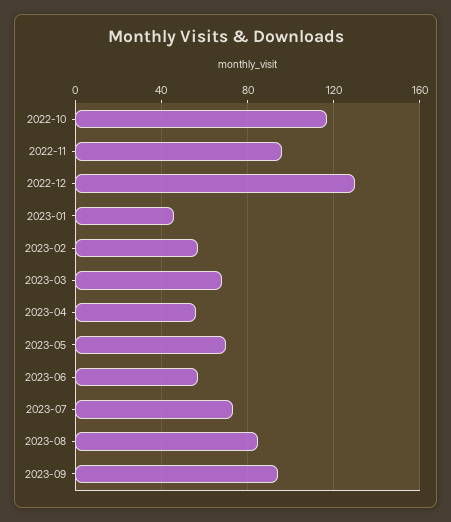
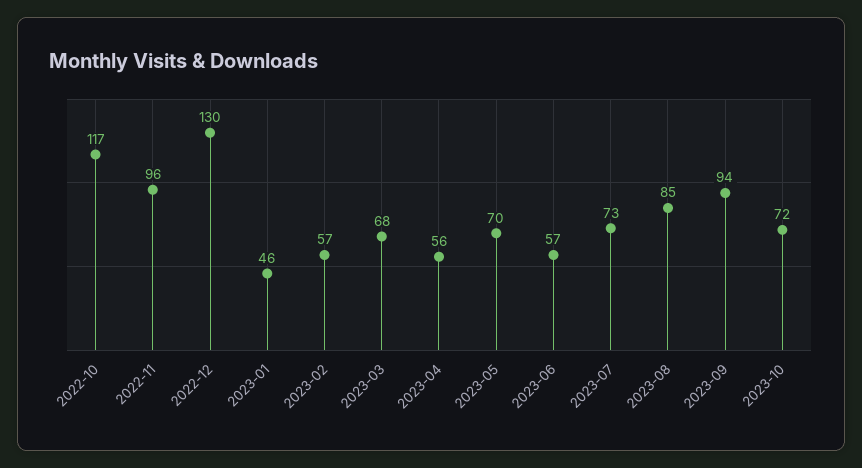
2023-10: none -> 72

